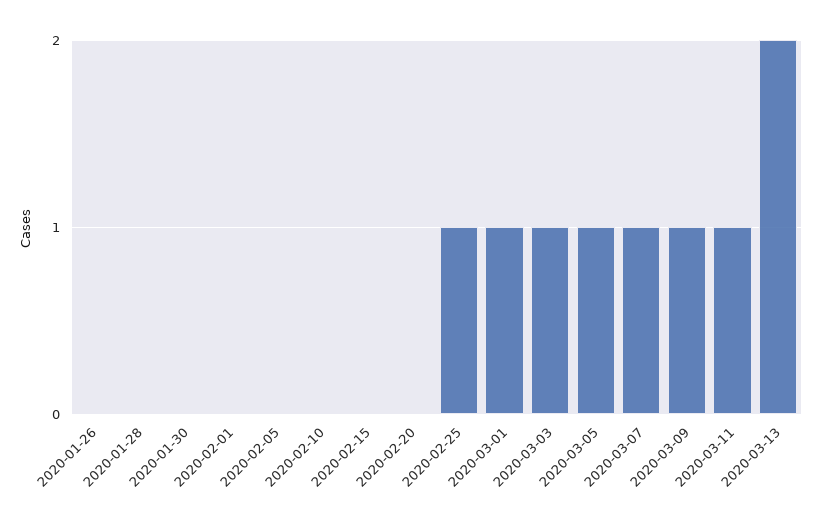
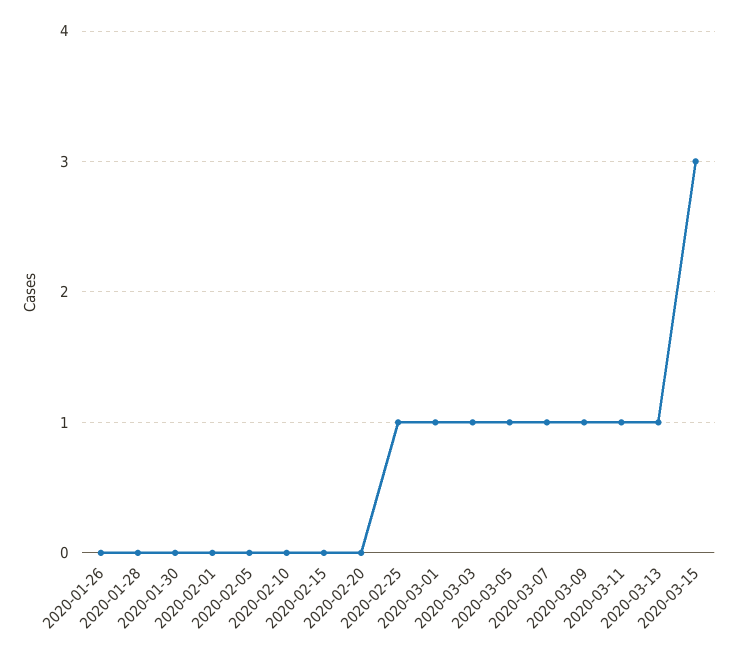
2020-03-13: 2 -> 1
2020-03-15: none -> 3

